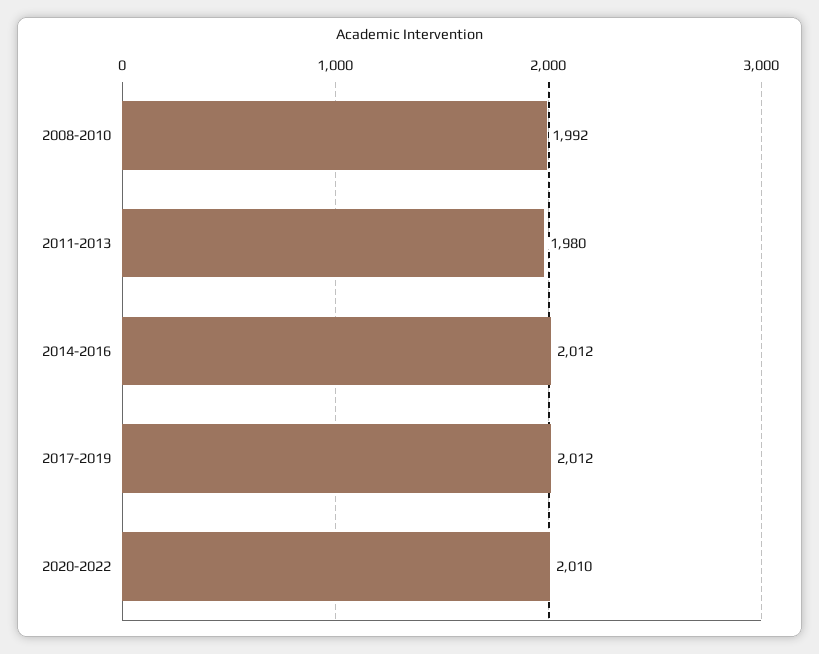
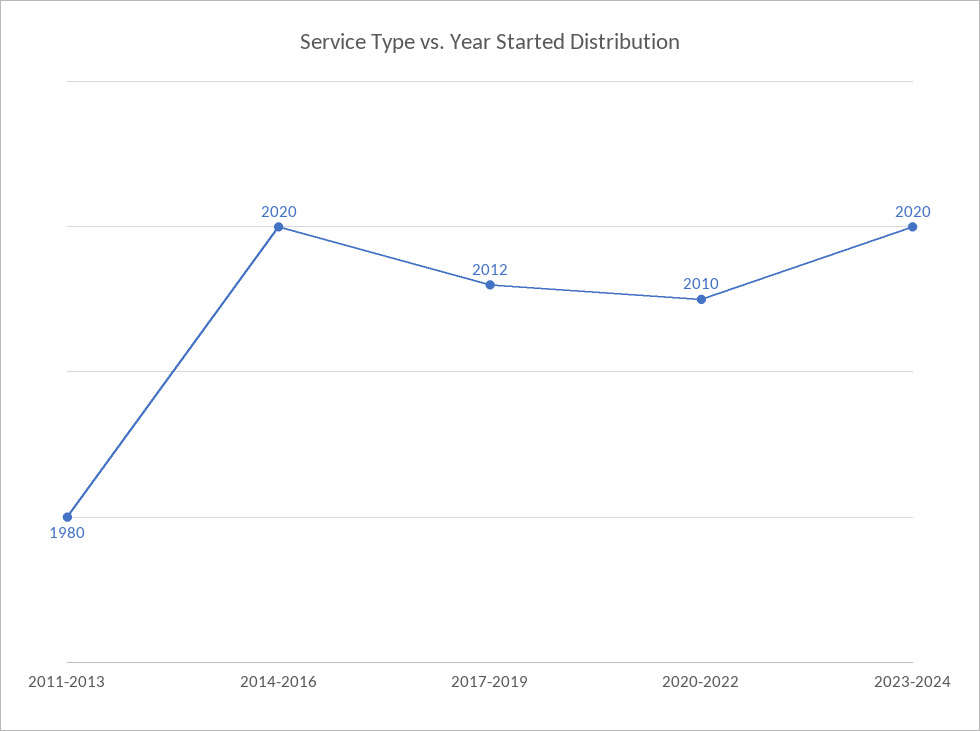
2008-2010: 1992 -> none
2014-2016: 2012 -> 2020
2023-2024: none -> 2020

